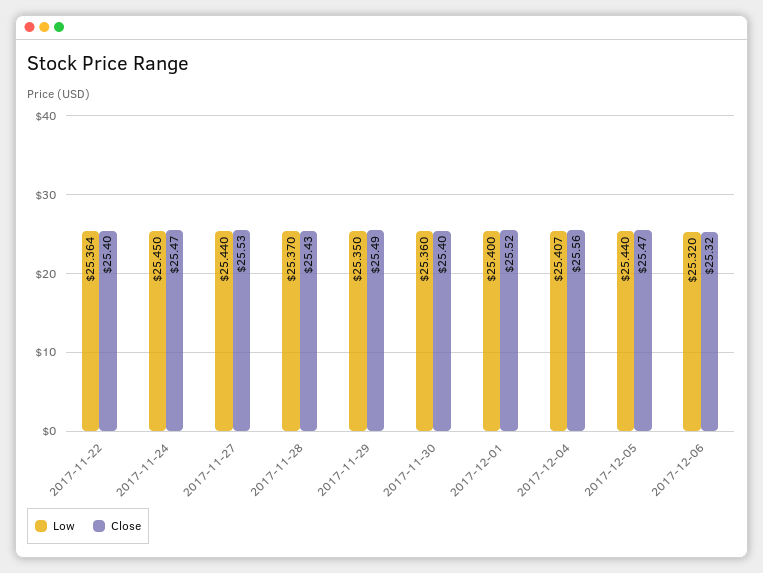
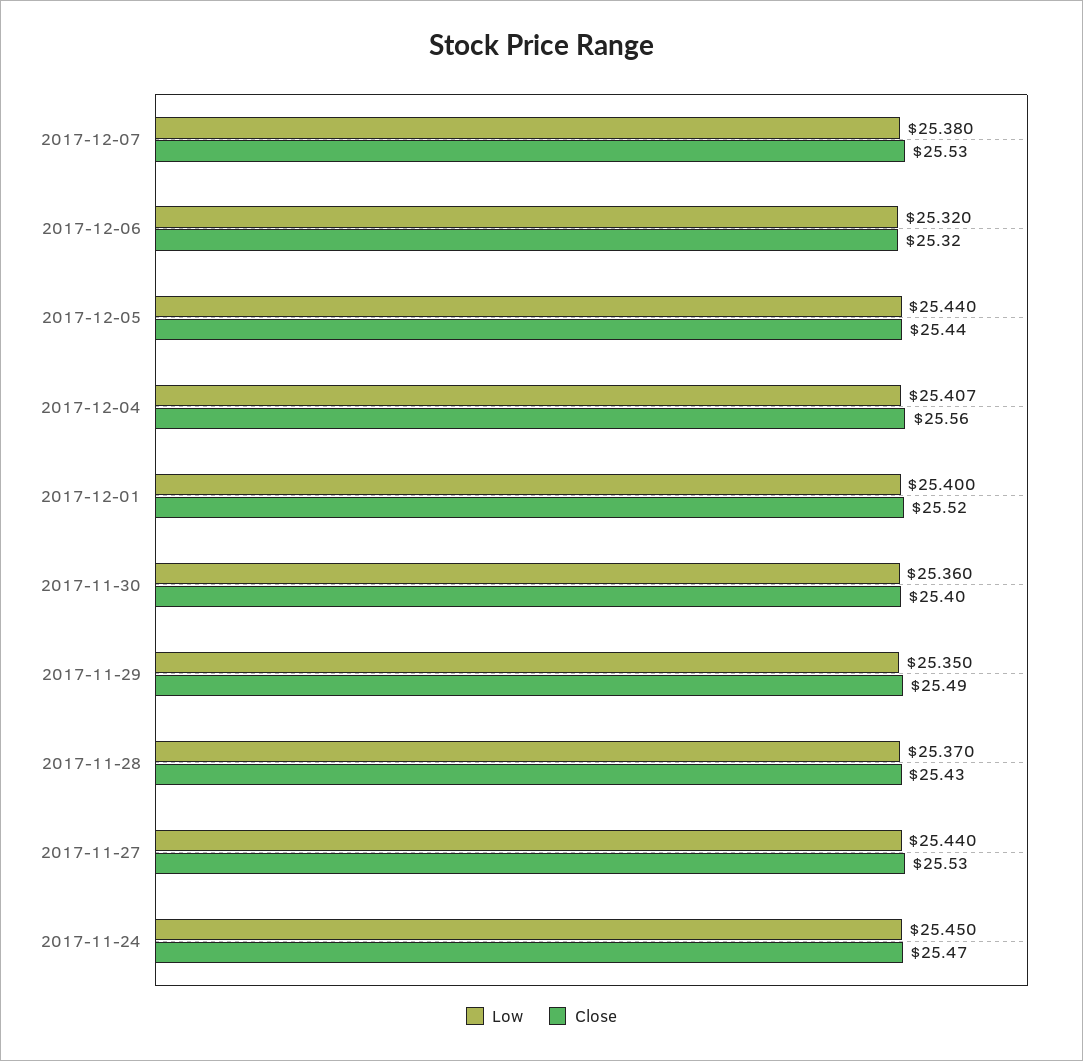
Low, 2017-11-22: 25.364 -> none
Close, 2017-11-22: 25.4 -> none
Close, 2017-12-05: 25.47 -> 25.44
Low, 2017-12-07: none -> 25.38
Close, 2017-12-07: none -> 25.53

